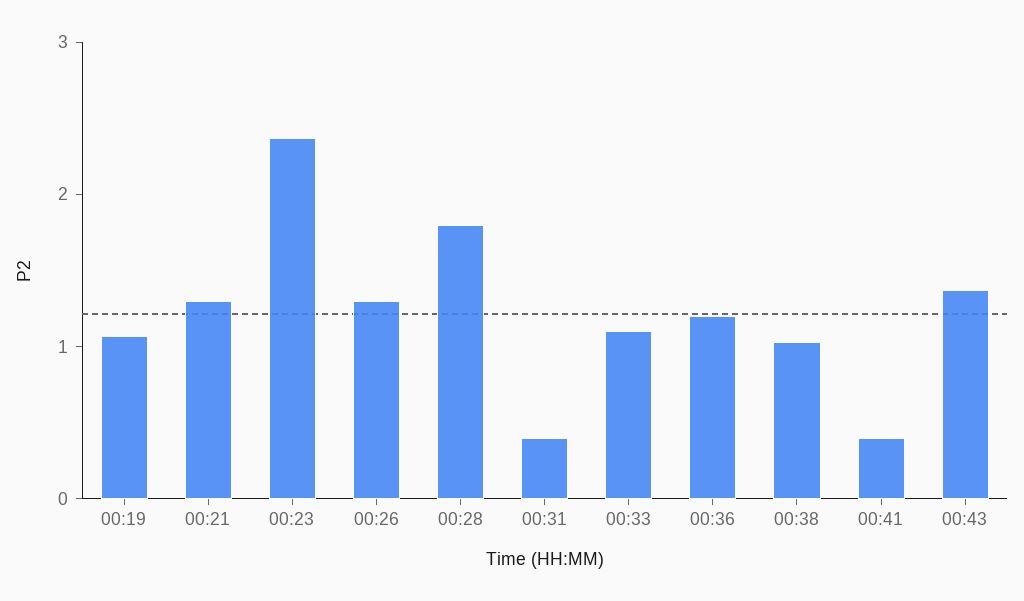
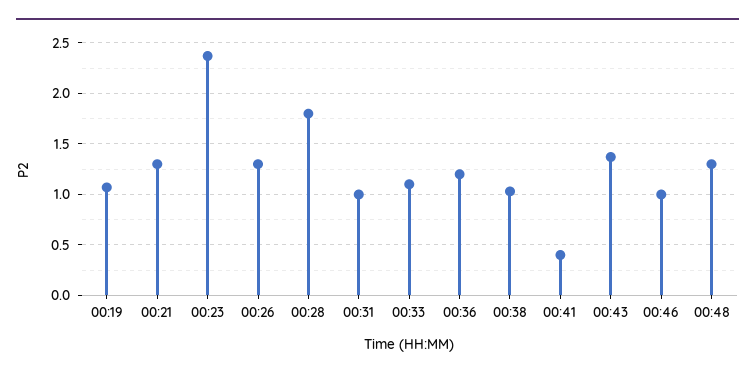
00:31: 0.4 -> 1
00:46: none -> 1
00:48: none -> 1.3

